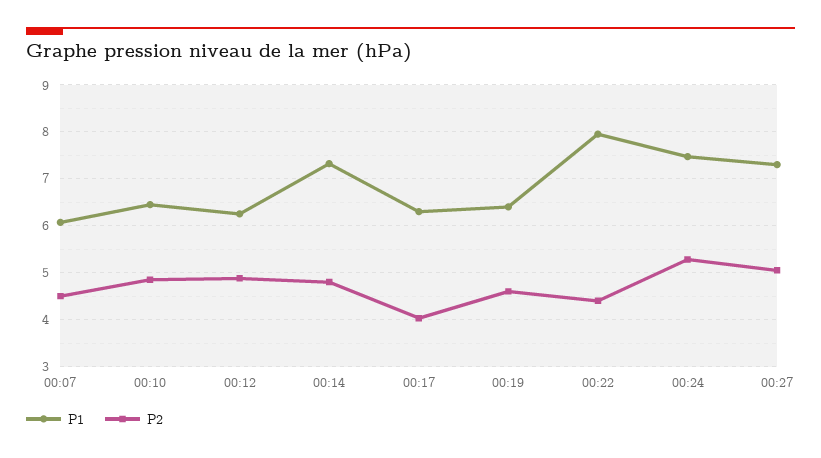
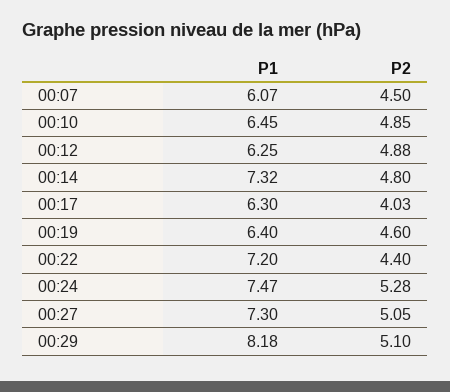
P1, 00:22: 8 -> 7.2
P1, 00:29: none -> 8.18
P2, 00:29: none -> 5.1

